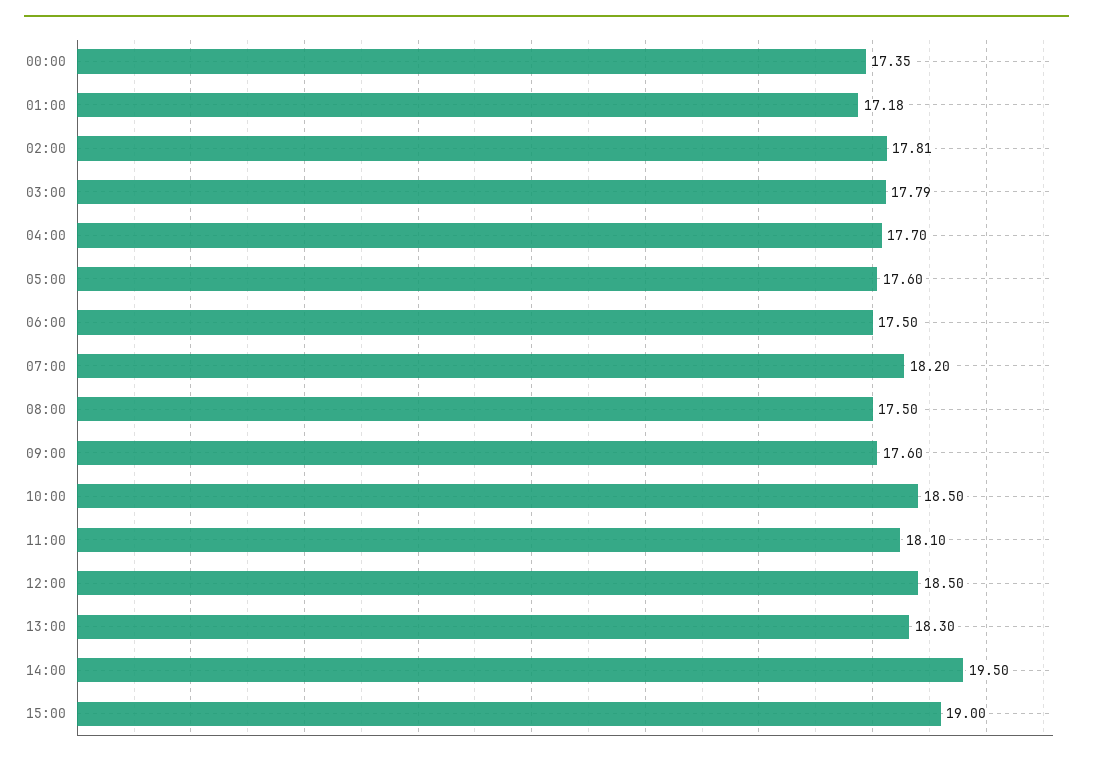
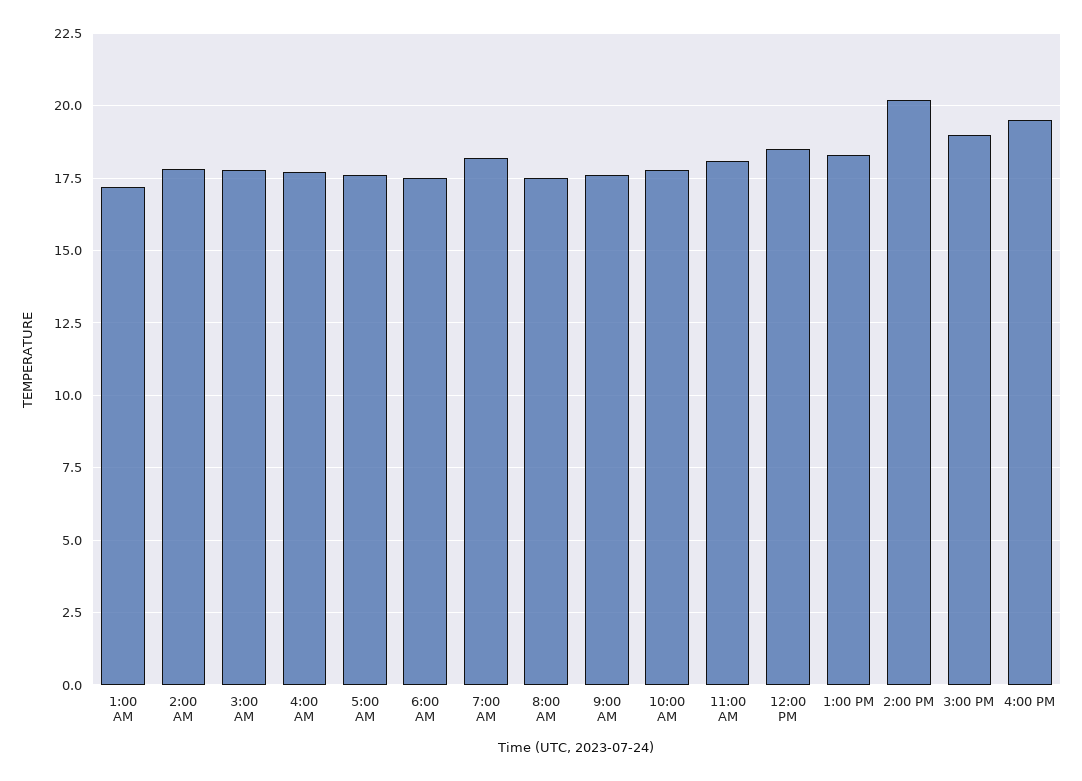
00:00: 17.35 -> none
10:00: 18.5 -> 17.75
14:00: 19.5 -> 20.25
4:00 PM: none -> 19.5

